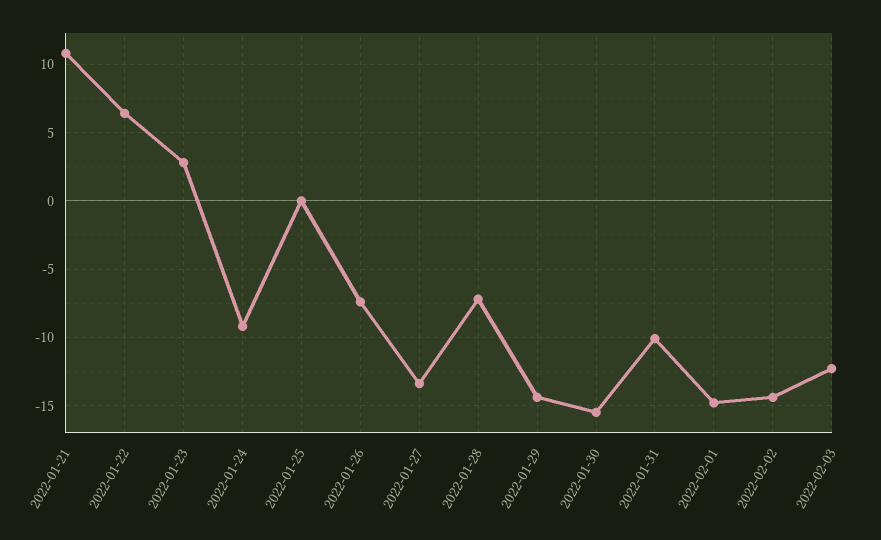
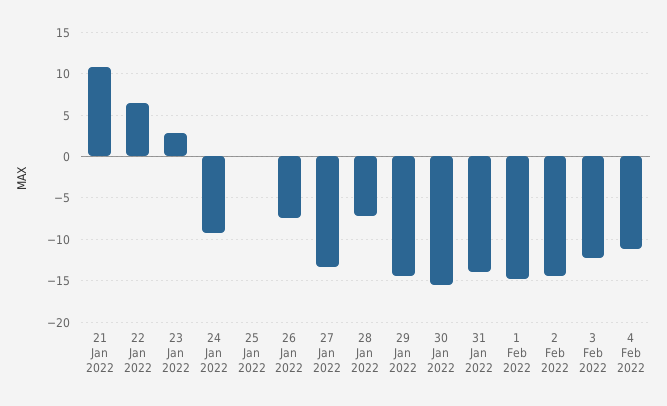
2022-01-31: -10 -> -14
4 Feb 2022: none -> -11

